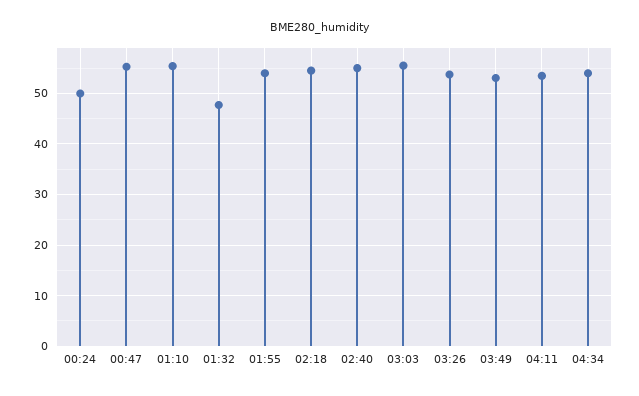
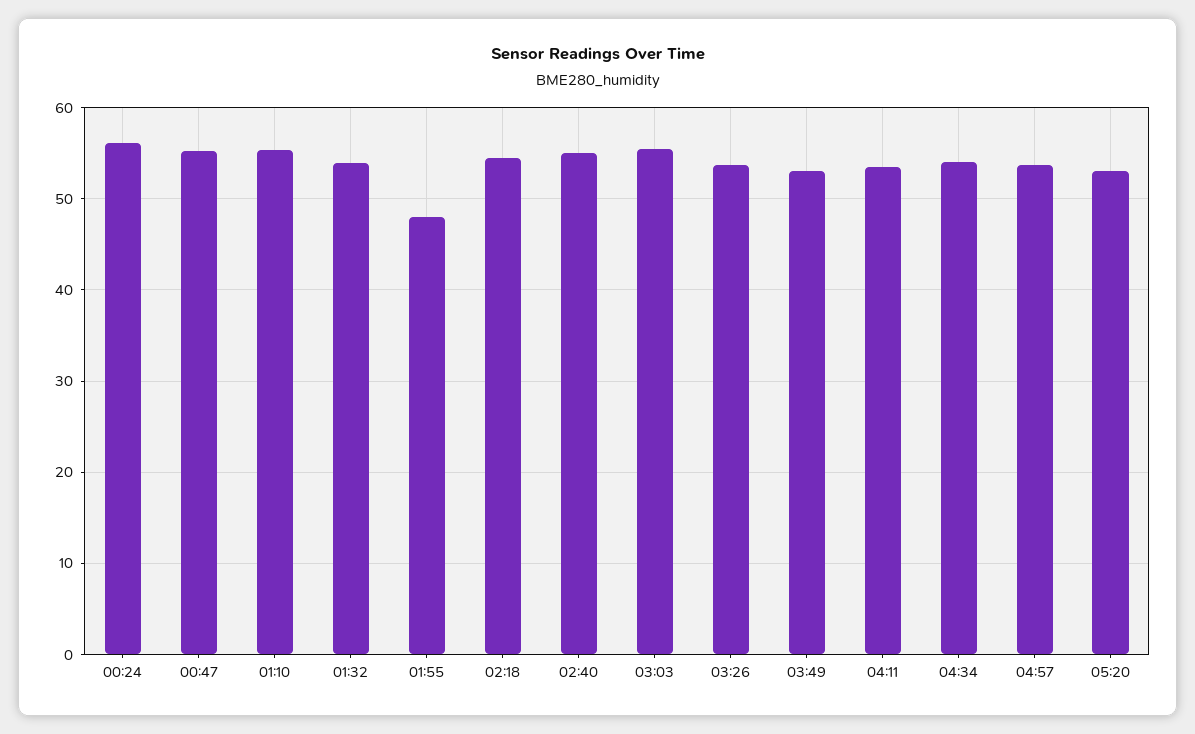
00:24: 50 -> 56
01:32: 48 -> 54
01:55: 54 -> 48
04:57: none -> 54
05:20: none -> 53

